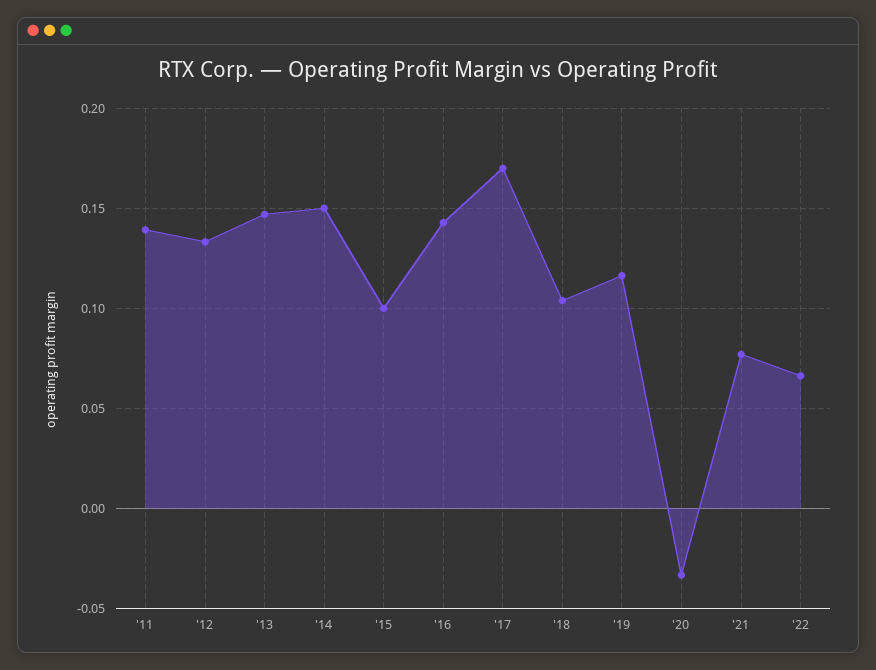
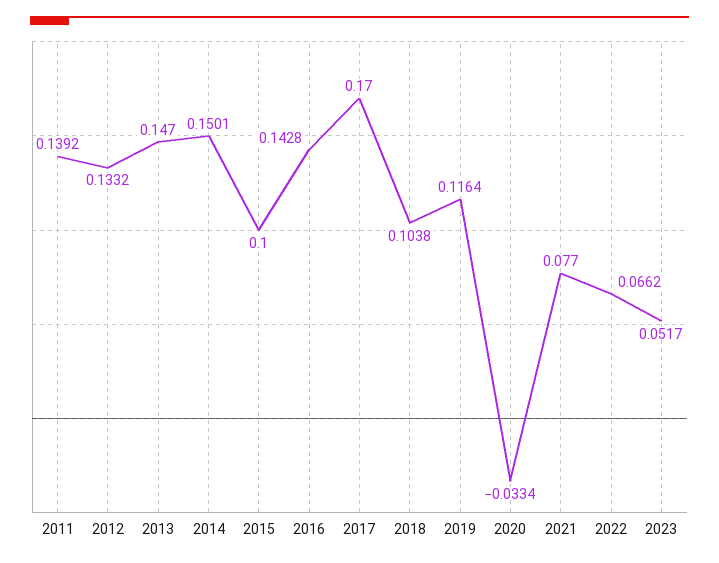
2023: none -> 0.0517

